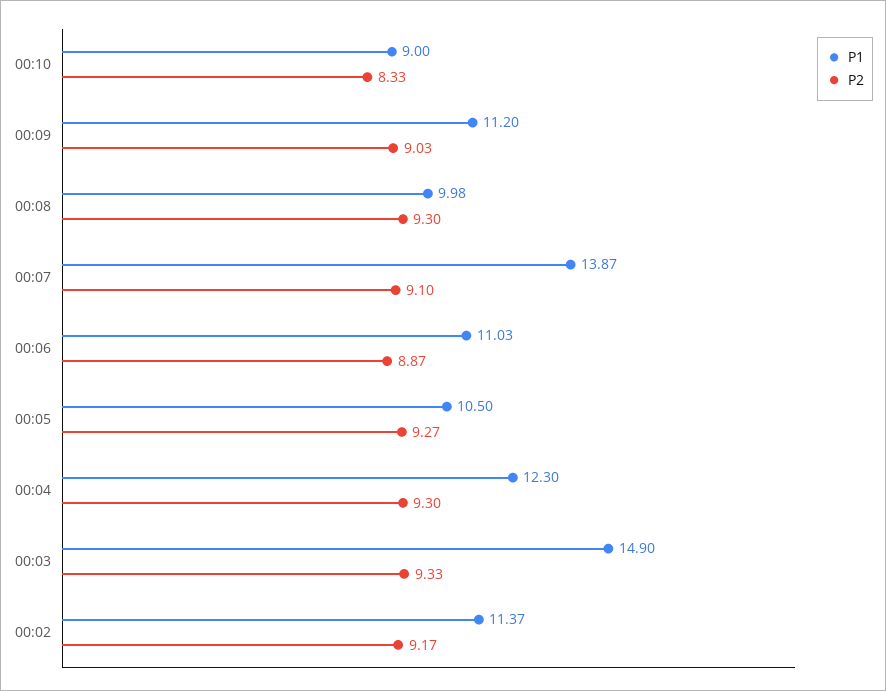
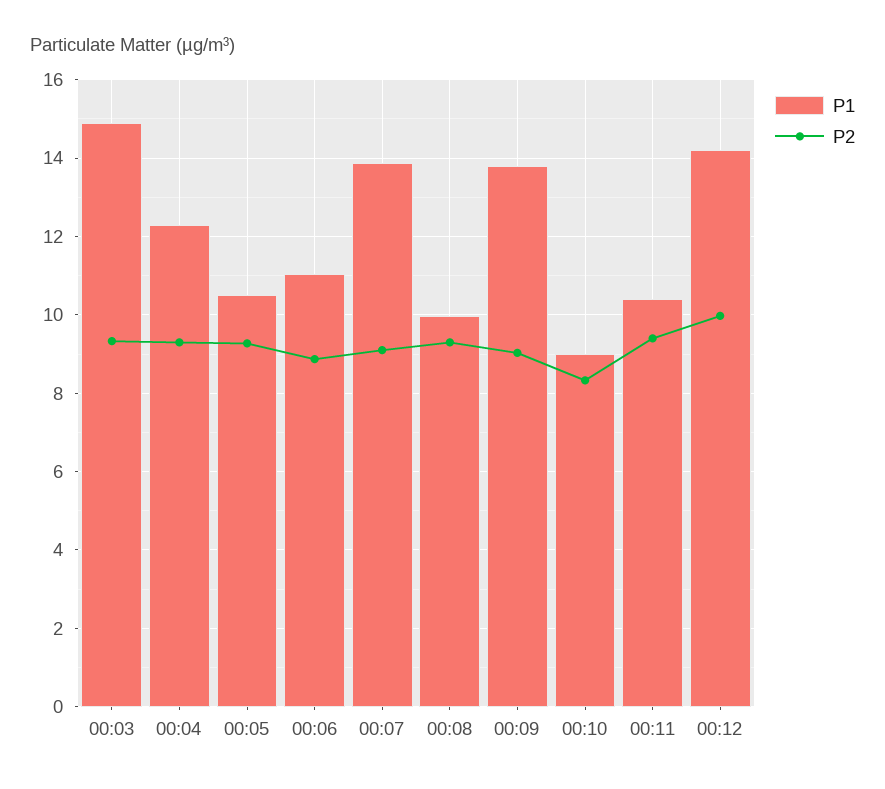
P1, 00:09: 11.2 -> 13.8
P1, 00:02: 11.37 -> none
P2, 00:02: 9.17 -> none
P1, 00:11: none -> 10.4
P2, 00:11: none -> 9.4
P1, 00:12: none -> 14.2
P2, 00:12: none -> 10

